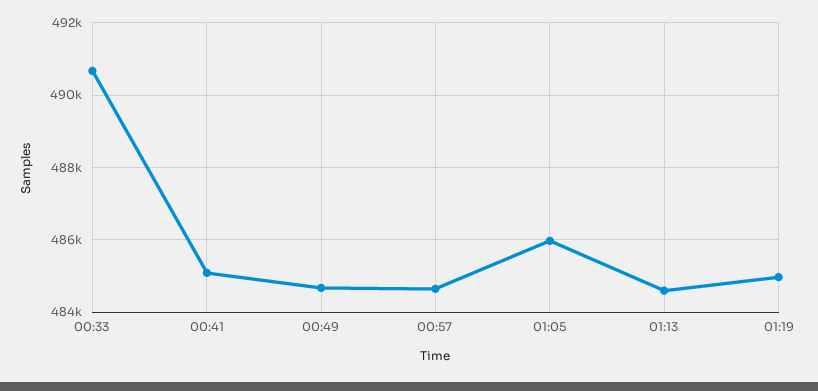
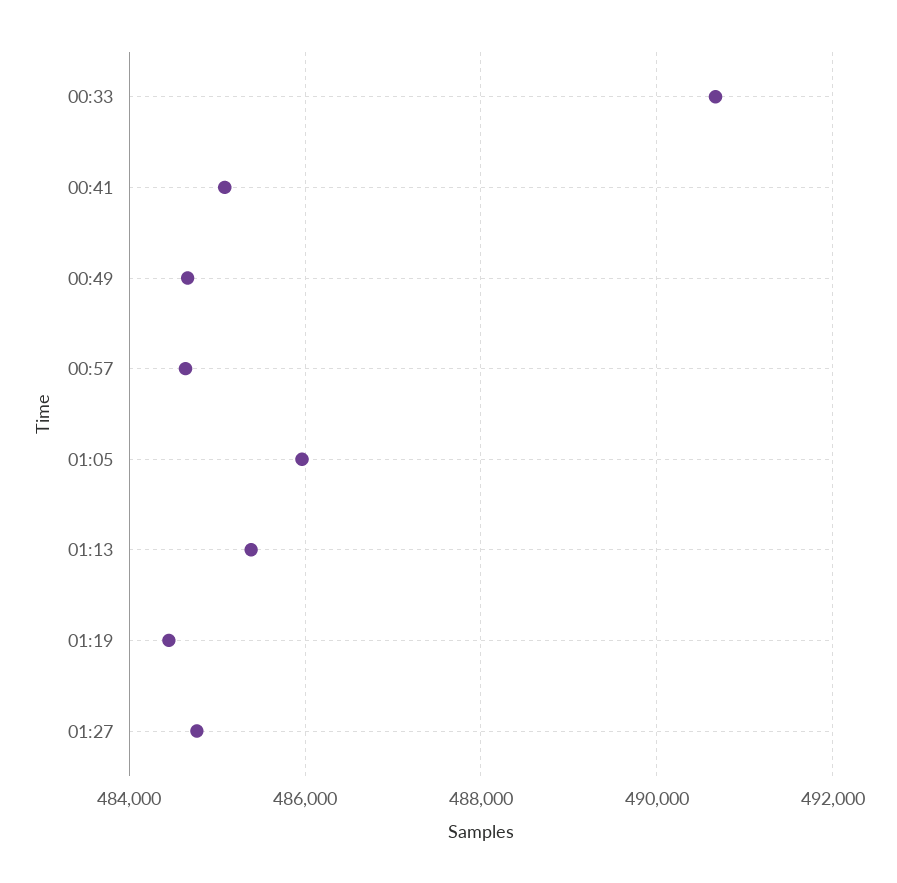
01:13: 484600 -> 485400
01:19: 485000 -> 484400
01:27: none -> 484800

